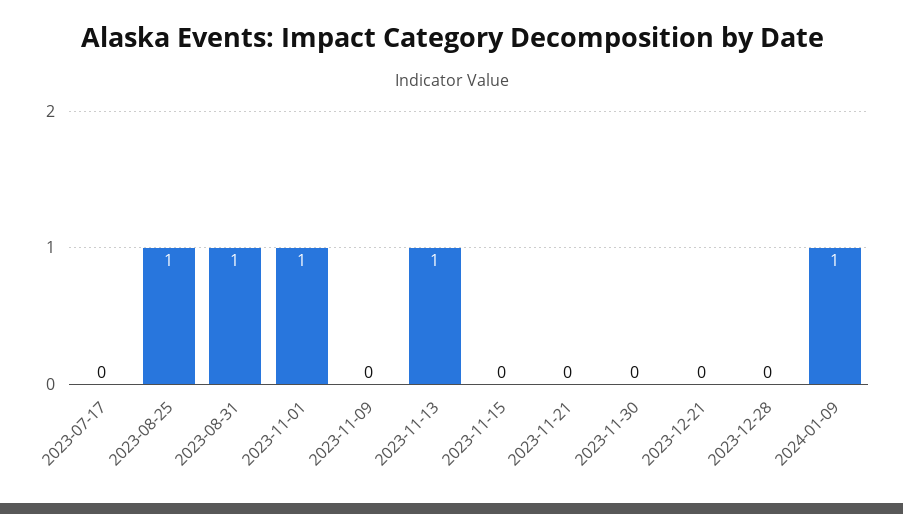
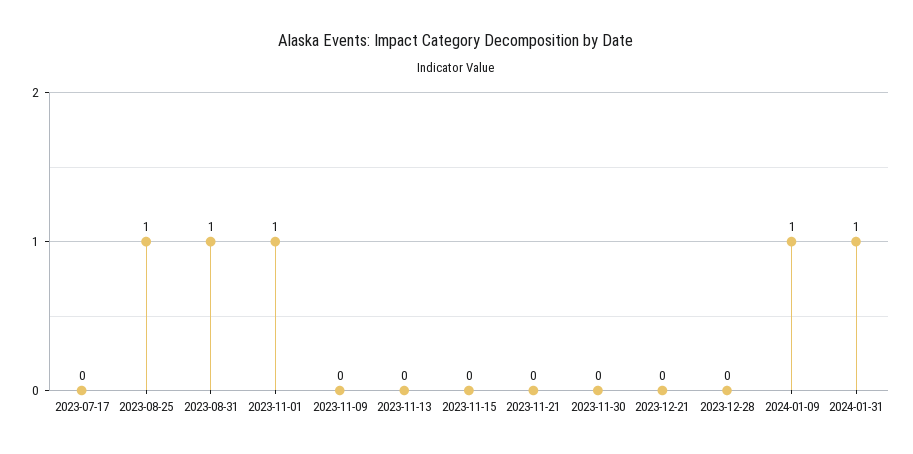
2023-11-13: 1 -> 0
2024-01-31: none -> 1

